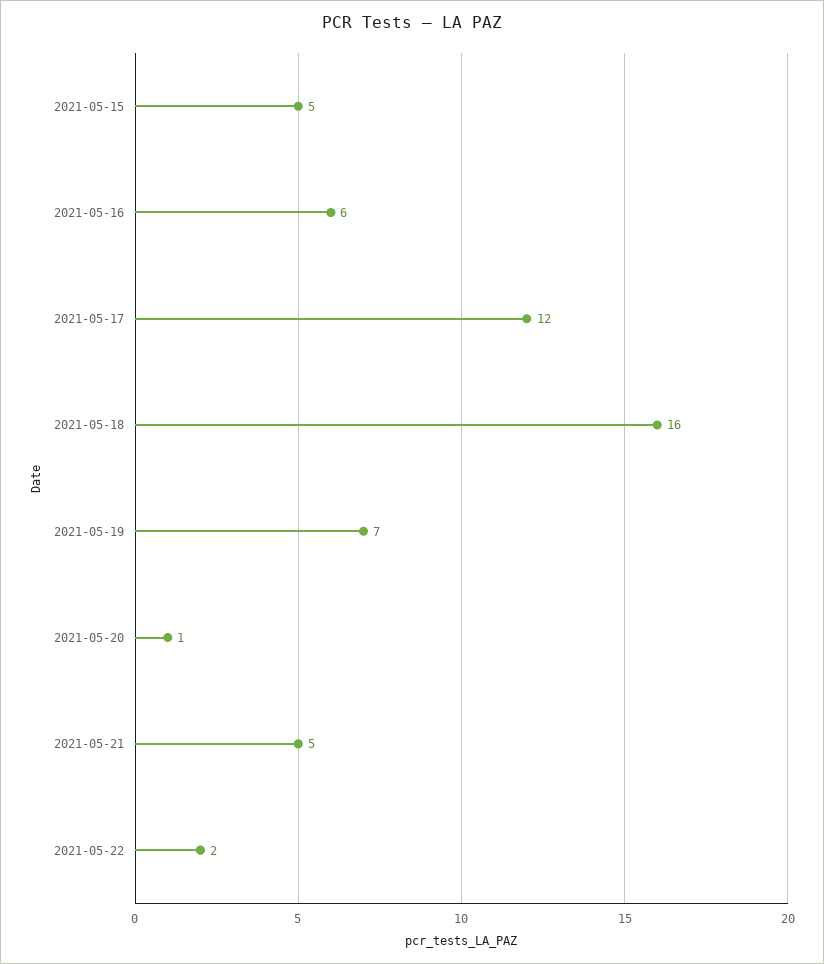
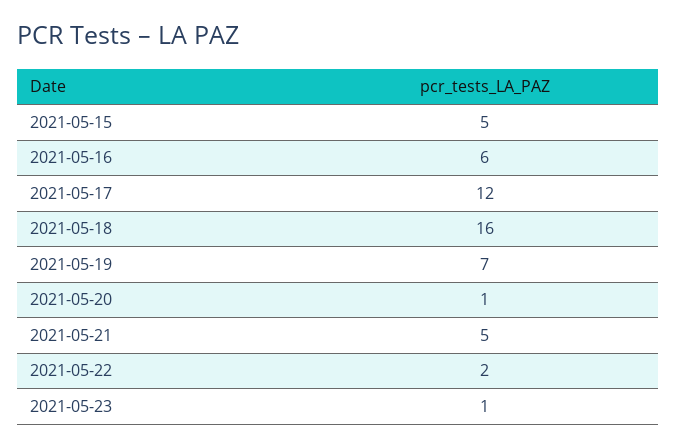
2021-05-23: none -> 1

